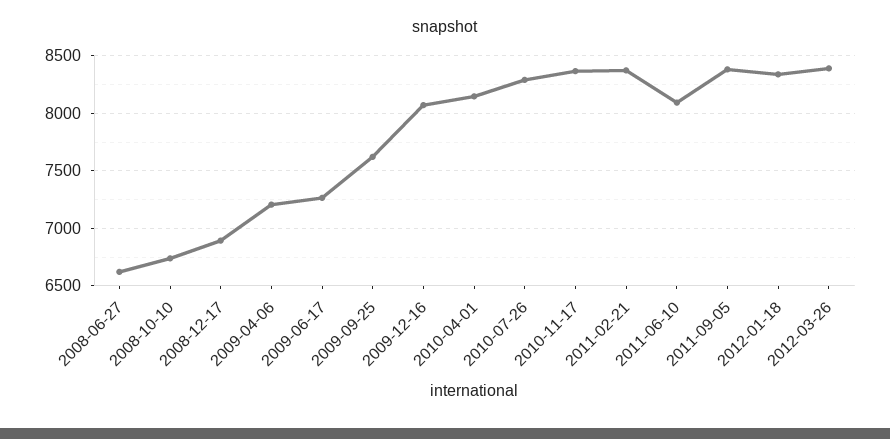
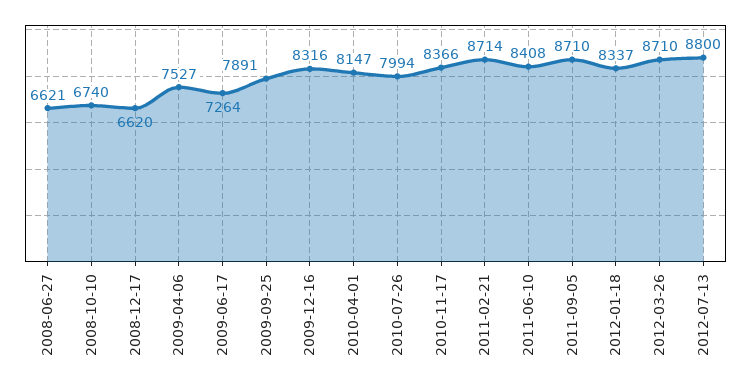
2008-12-17: 6900 -> 6620
2009-04-06: 7200 -> 7527
2009-09-25: 7600 -> 7891
2009-12-16: 8100 -> 8316
2010-07-26: 8300 -> 7994
2011-02-21: 8400 -> 8714
2011-06-10: 8100 -> 8408
2011-09-05: 8400 -> 8710
2012-03-26: 8400 -> 8710
2012-07-13: none -> 8800

